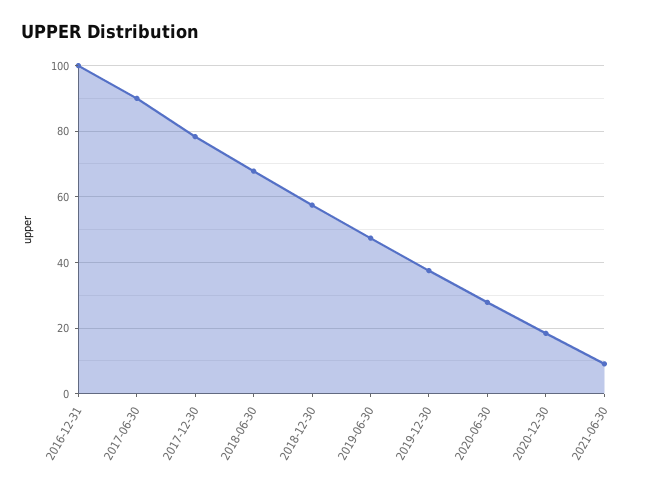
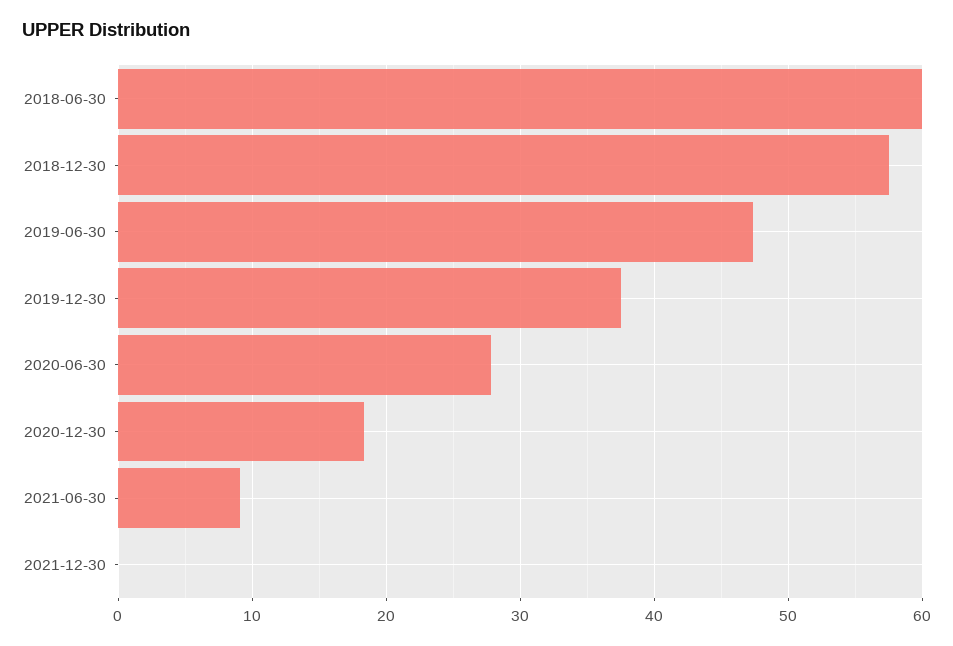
2016-12-31: 100 -> none
2017-06-30: 90 -> none
2017-12-30: 78 -> none
2018-06-30: 68 -> 60
2021-12-30: none -> 0

